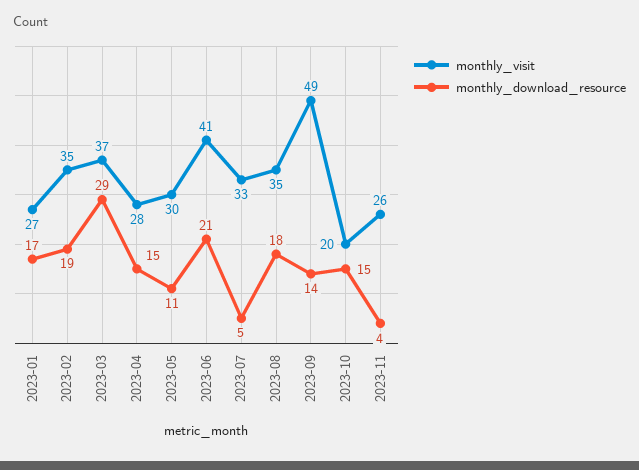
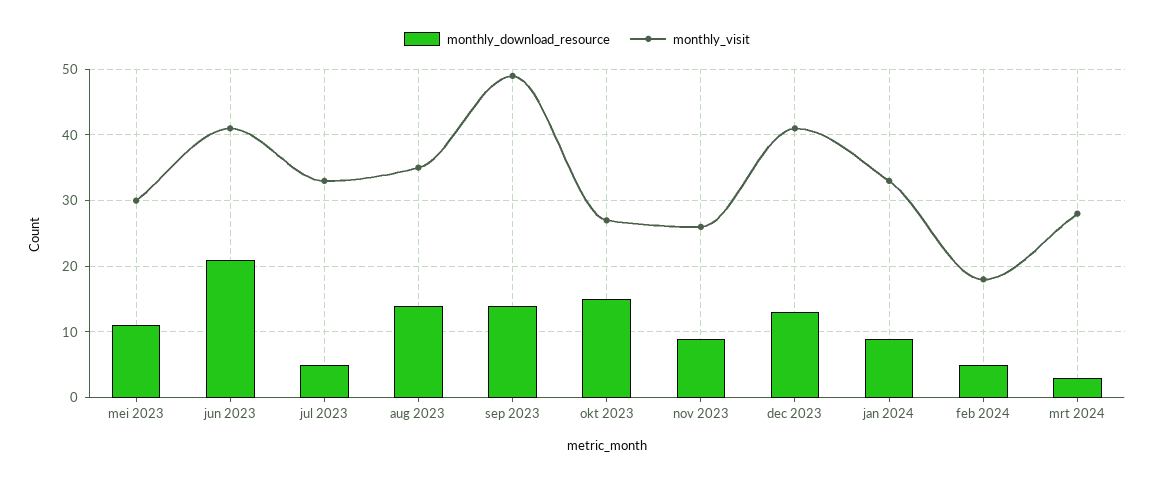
monthly_visit, 2023-01: 27 -> none
monthly_download_resource, 2023-01: 17 -> none
monthly_visit, 2023-02: 35 -> none
monthly_download_resource, 2023-02: 19 -> none
monthly_visit, 2023-03: 37 -> none
monthly_download_resource, 2023-03: 29 -> none
monthly_visit, 2023-04: 28 -> none
monthly_download_resource, 2023-04: 15 -> none
monthly_download_resource, 2023-08: 18 -> 14
monthly_visit, 2023-10: 20 -> 27
monthly_download_resource, 2023-11: 4 -> 9
monthly_download_resource, dec 2023: none -> 13
monthly_visit, dec 2023: none -> 41
monthly_download_resource, jan 2024: none -> 9
monthly_visit, jan 2024: none -> 33
monthly_download_resource, feb 2024: none -> 5
monthly_visit, feb 2024: none -> 18
monthly_download_resource, mrt 2024: none -> 3
monthly_visit, mrt 2024: none -> 28

